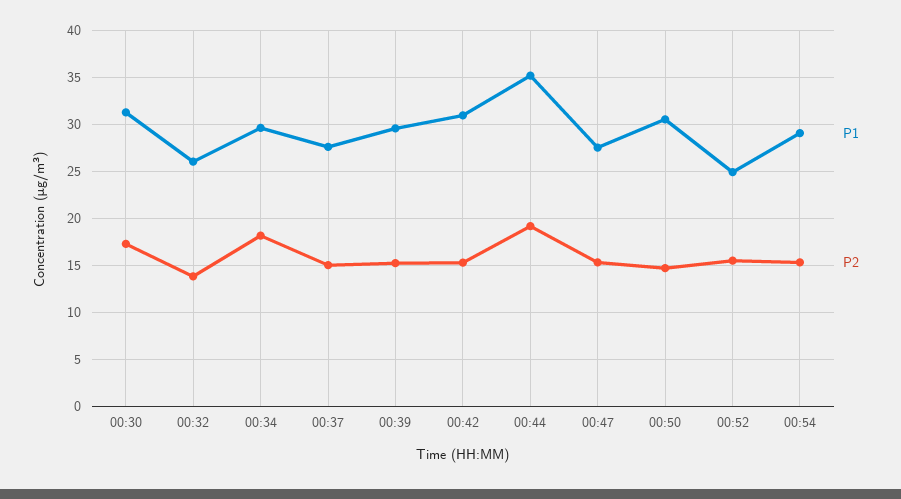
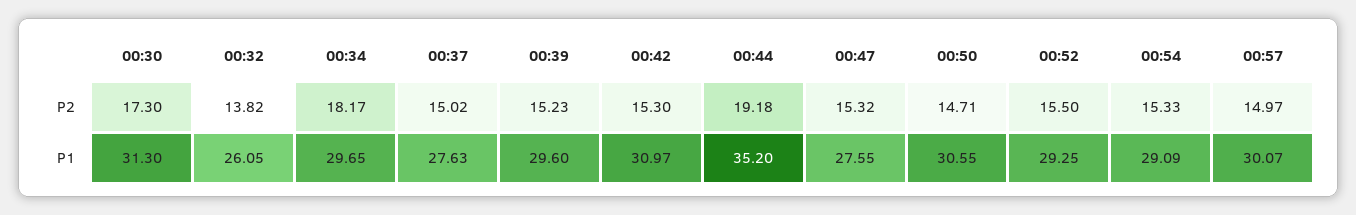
P1, 00:52: 25 -> 29.25
P2, 00:57: none -> 14.97
P1, 00:57: none -> 30.07

